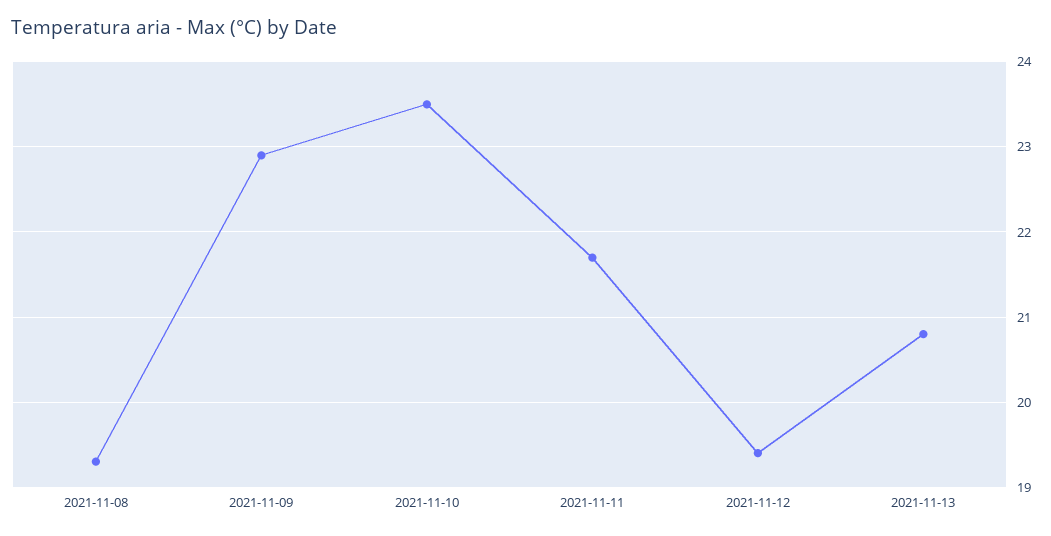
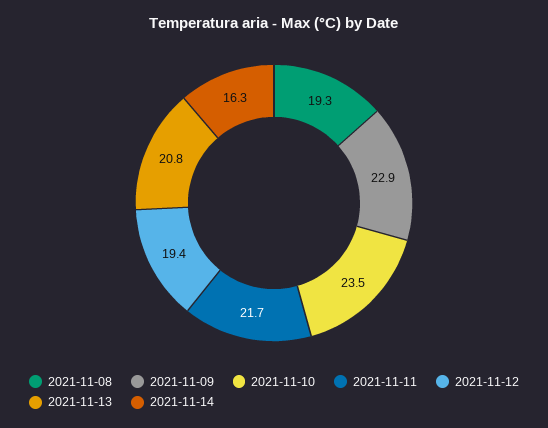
2021-11-14: none -> 16.3

